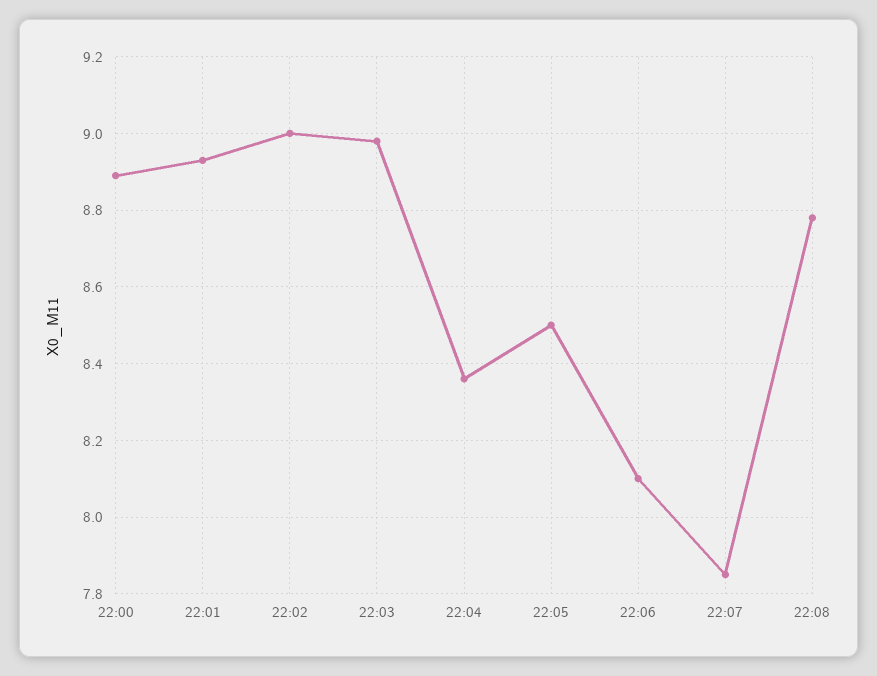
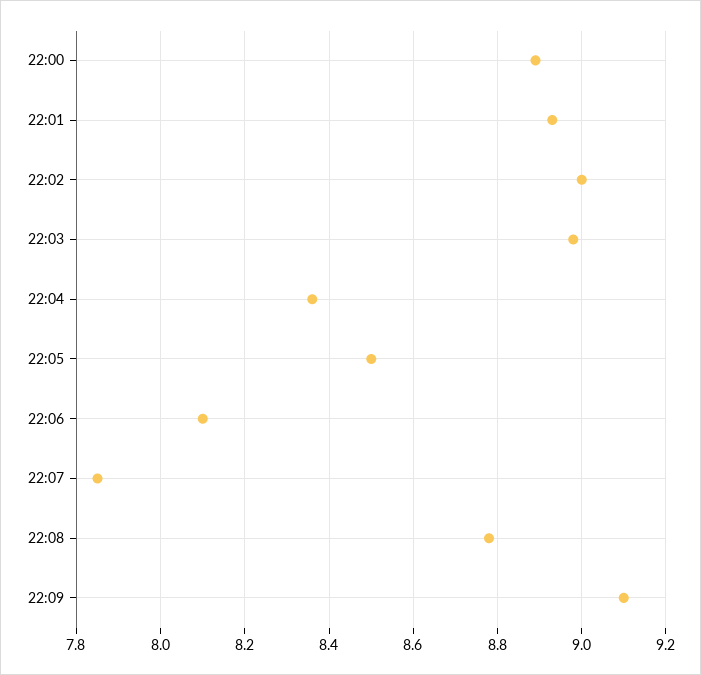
22:09: none -> 9.1

